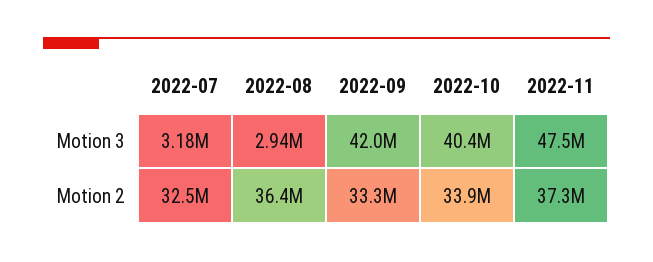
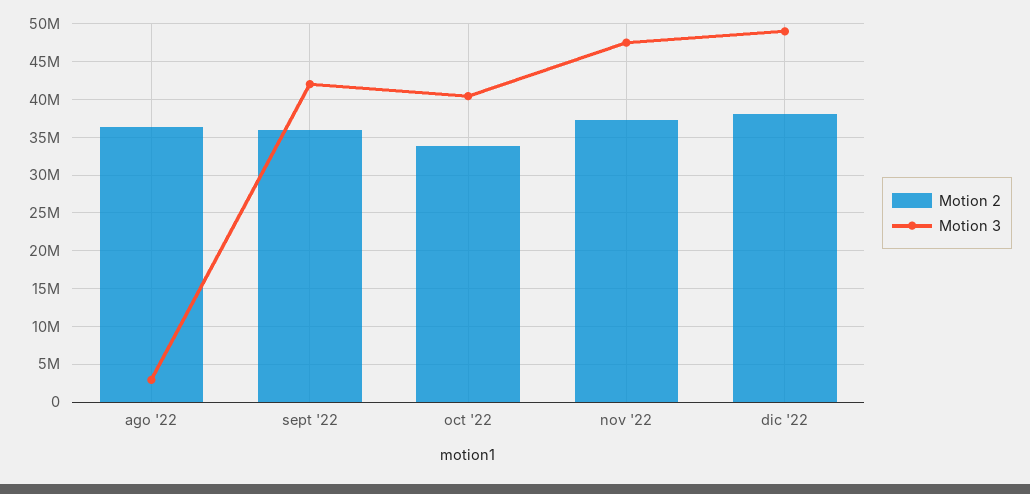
Motion 3, 2022-07: 3180000 -> none
Motion 2, 2022-07: 32500000 -> none
Motion 2, 2022-09: 33300000 -> 36000000
Motion 2, dic '22: none -> 38000000
Motion 3, dic '22: none -> 49000000

